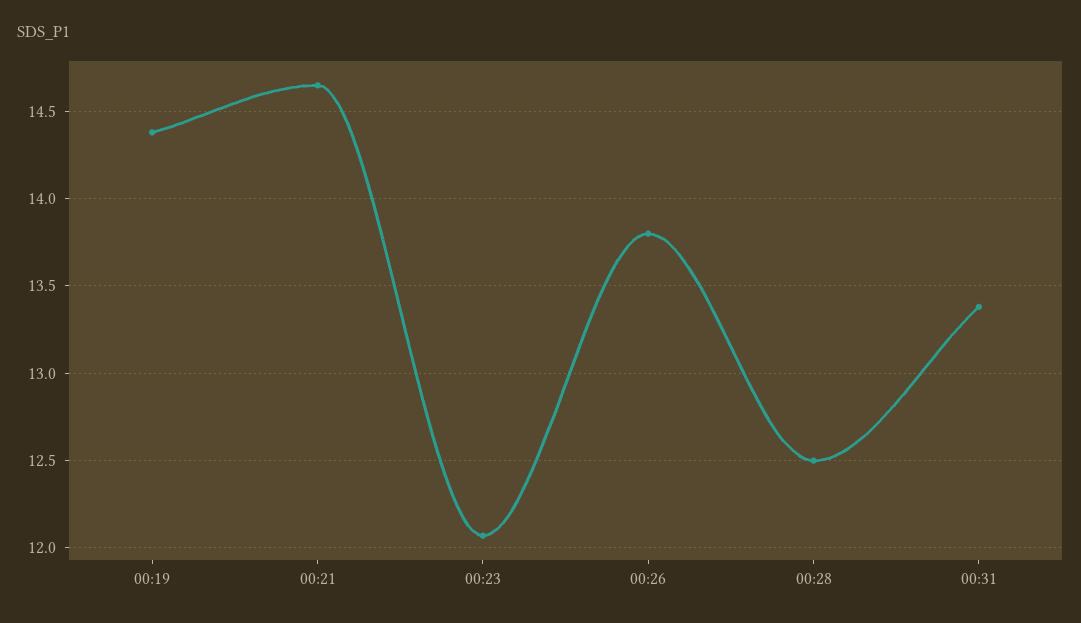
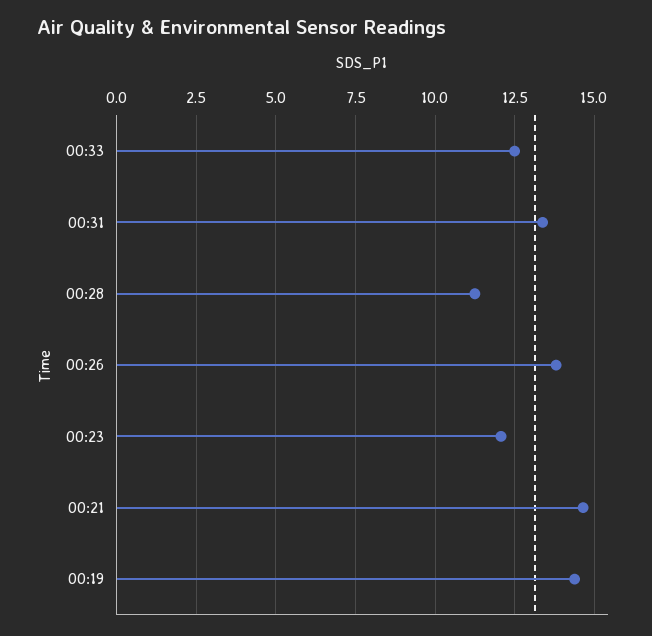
00:28: 12.5 -> 11.25
00:33: none -> 12.5

